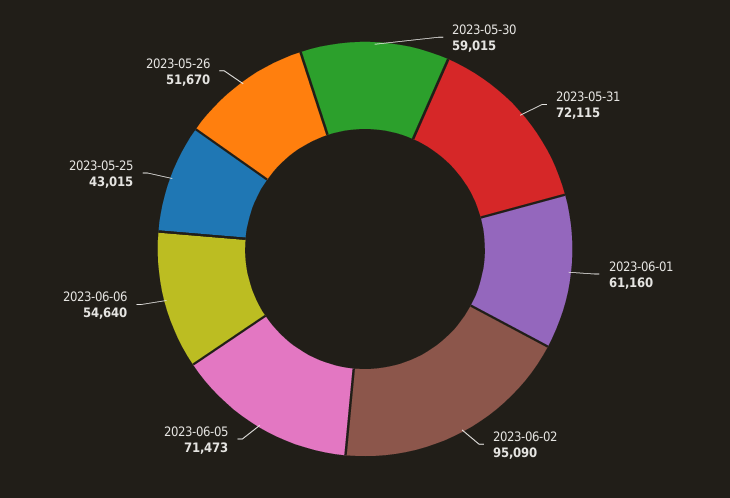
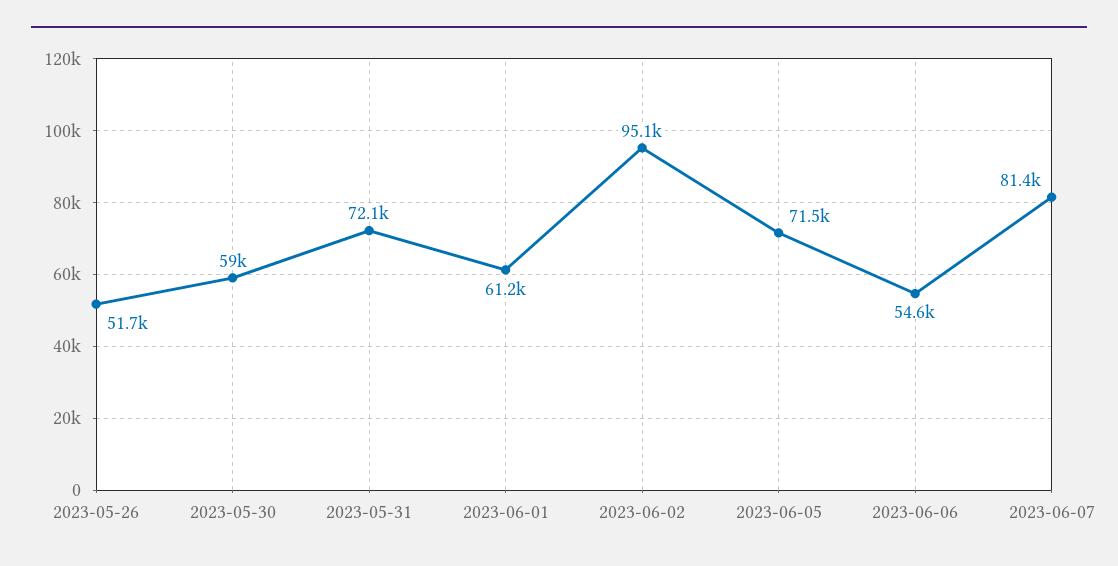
2023-05-25: 43015 -> none
2023-06-07: none -> 81400

